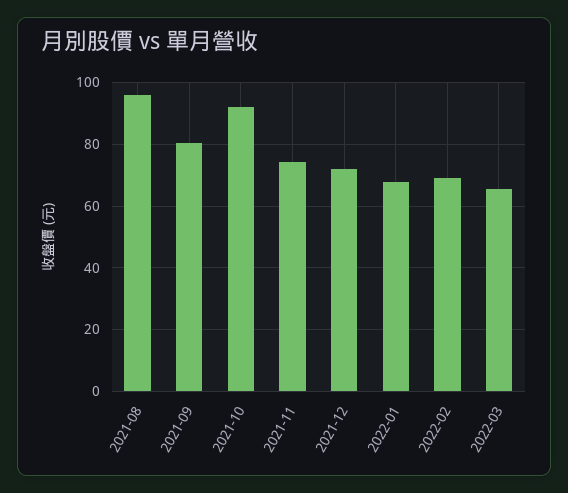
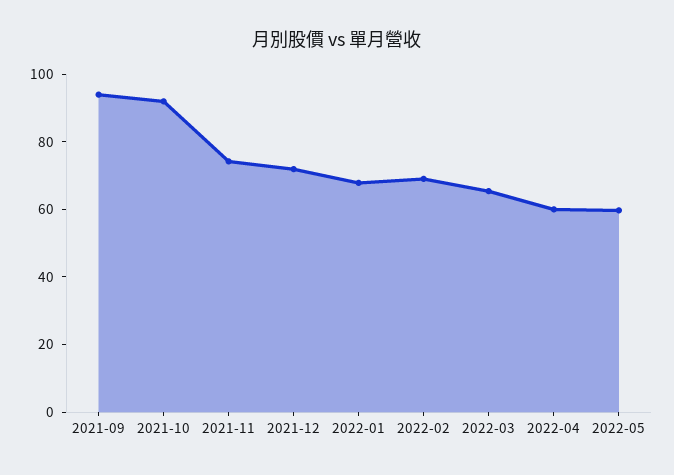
2021-08: 96 -> none
2021-09: 80 -> 95
2022-04: none -> 60
2022-05: none -> 60

